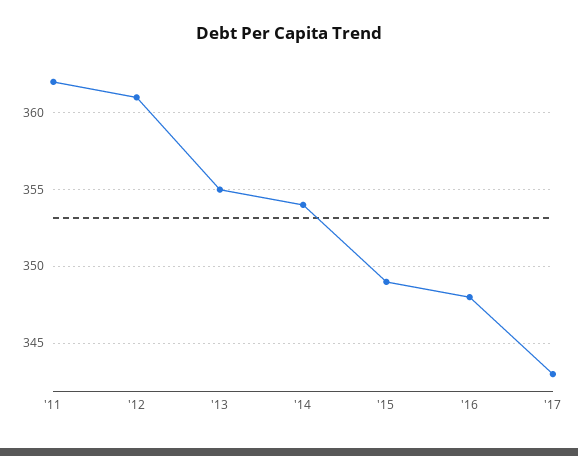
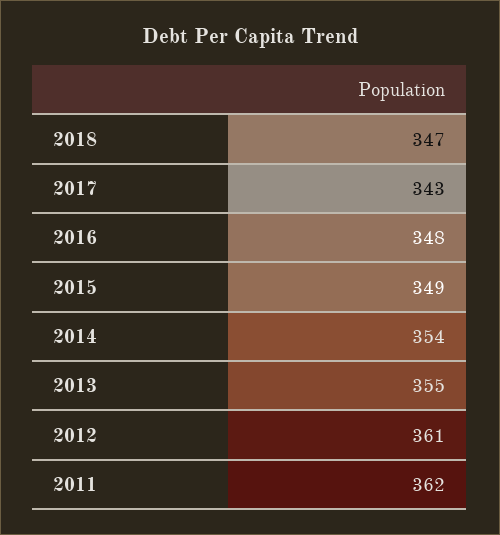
2018: none -> 347

